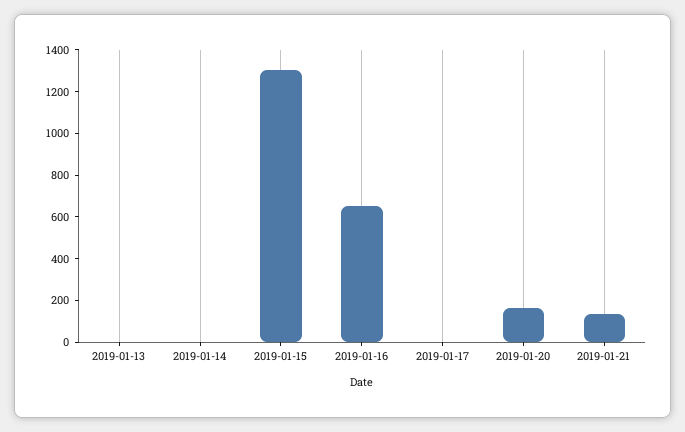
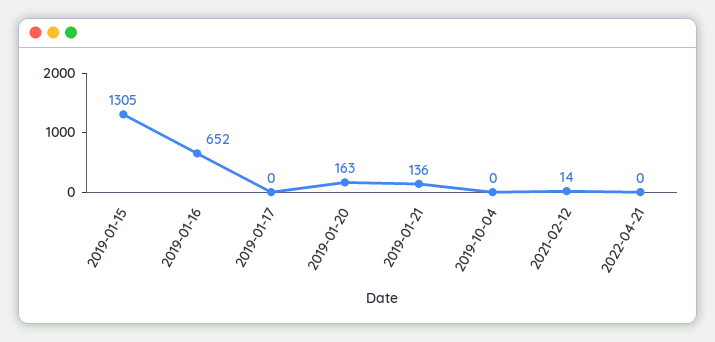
2019-01-13: 0 -> none
2019-01-14: 0 -> none
2019-10-04: none -> 0
2021-02-12: none -> 14
2022-04-21: none -> 0

